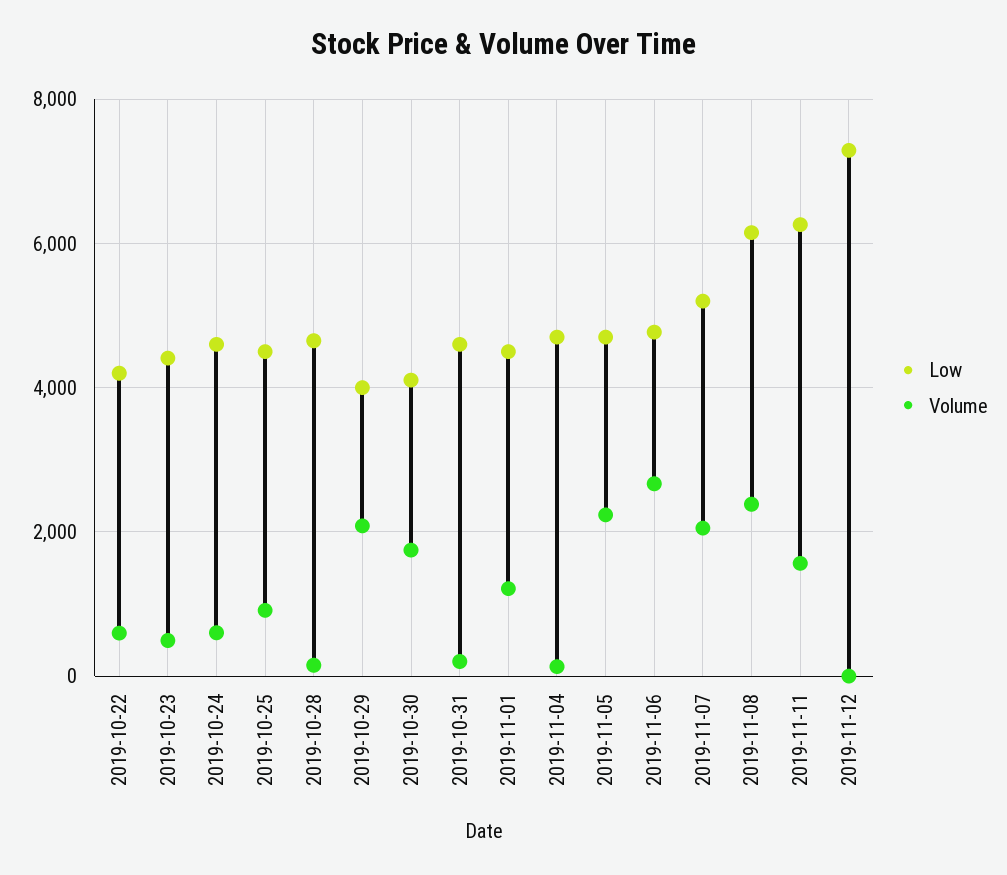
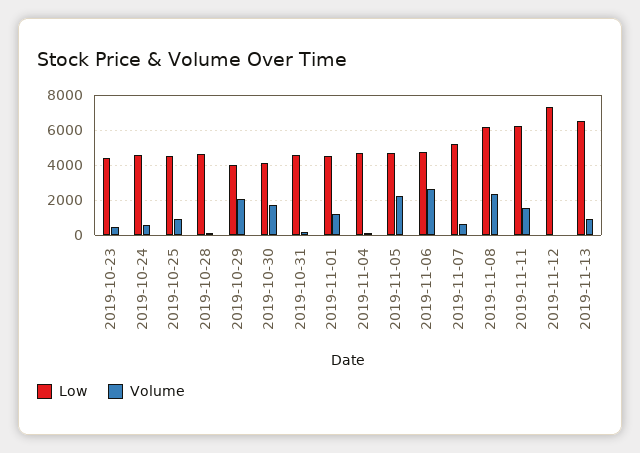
Low, 2019-10-22: 4200 -> none
Volume, 2019-10-22: 600 -> none
Volume, 2019-11-07: 2000 -> 500
Low, 2019-11-13: none -> 6500
Volume, 2019-11-13: none -> 1000

